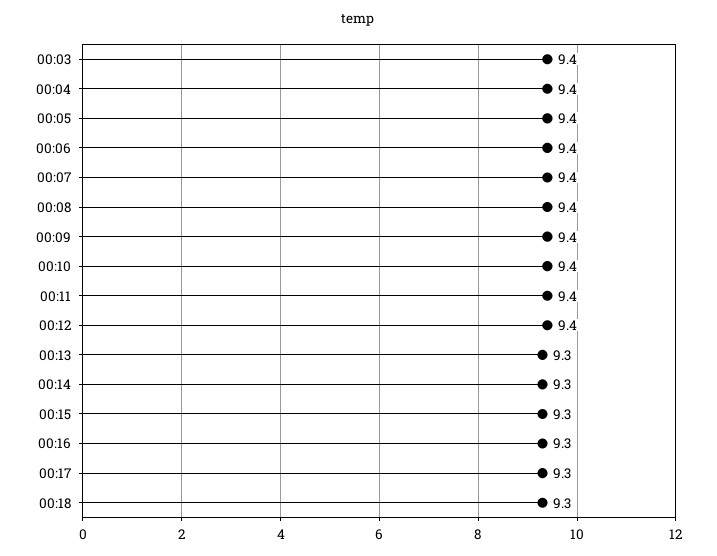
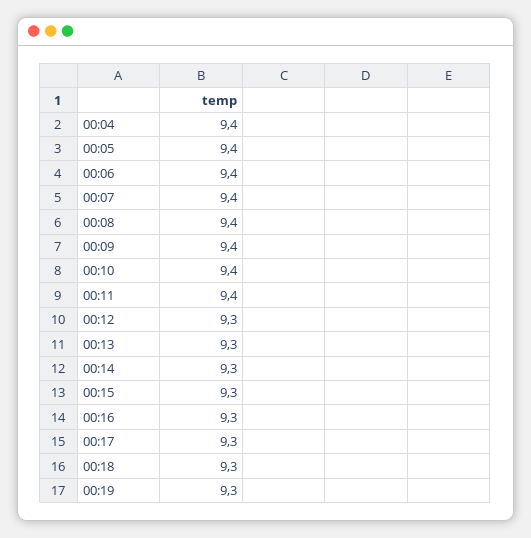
00:03: 9.4 -> none
00:12: 9.4 -> 9.3
00:19: none -> 9.3

